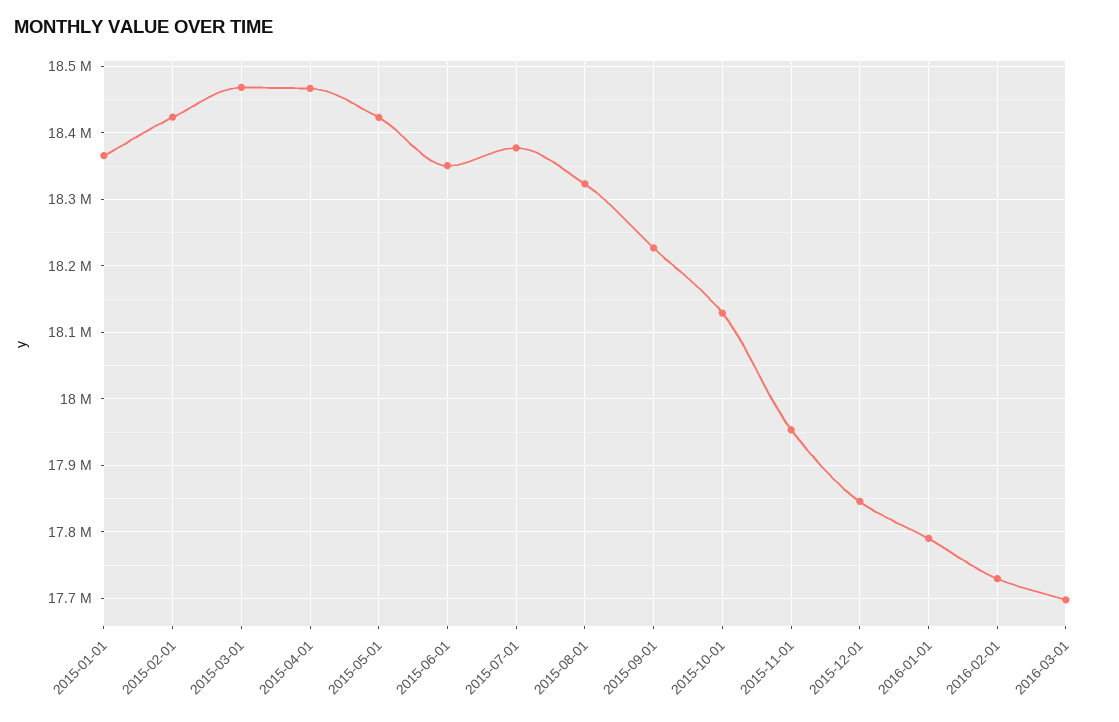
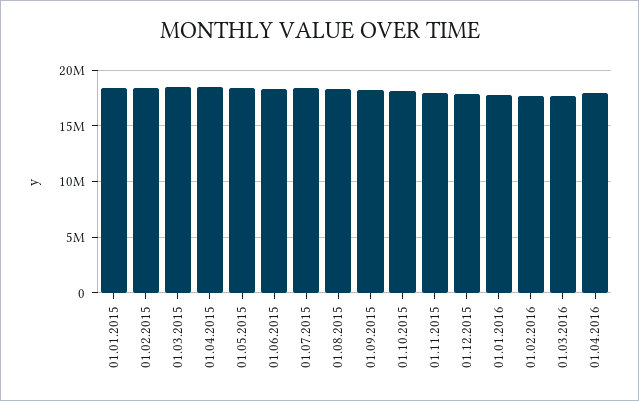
01.04.2016: none -> 18000000

